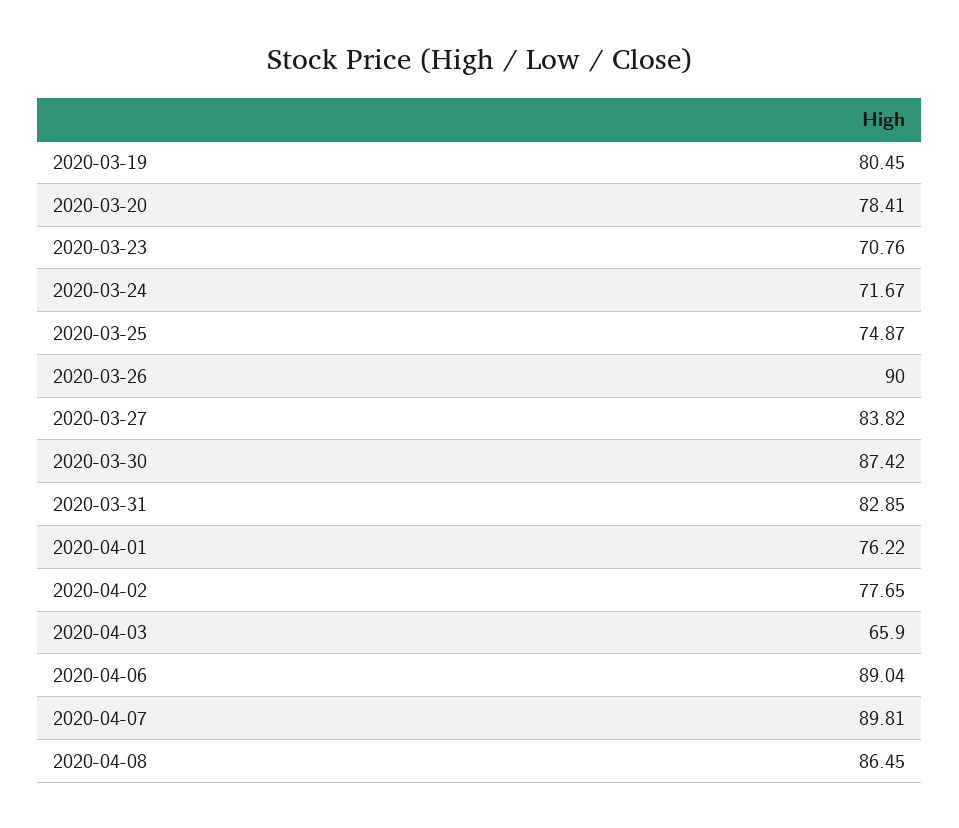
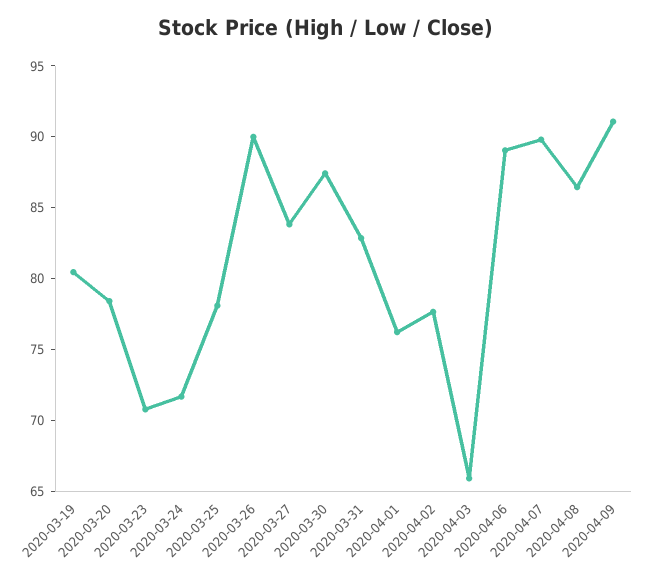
2020-03-25: 74.87 -> 78
2020-04-09: none -> 91

